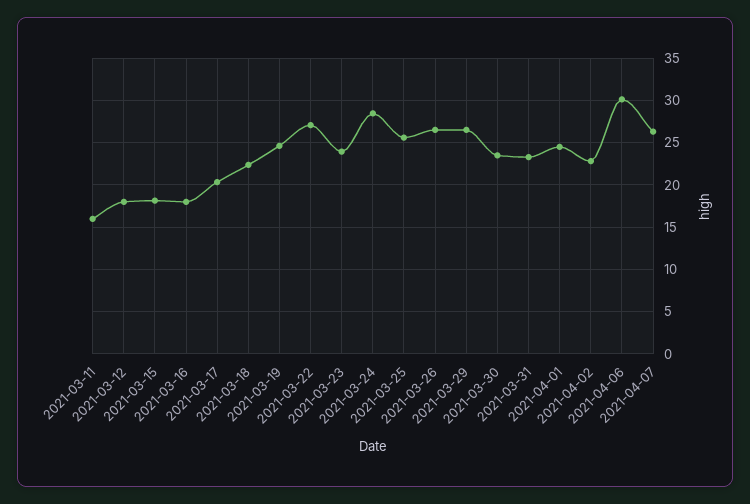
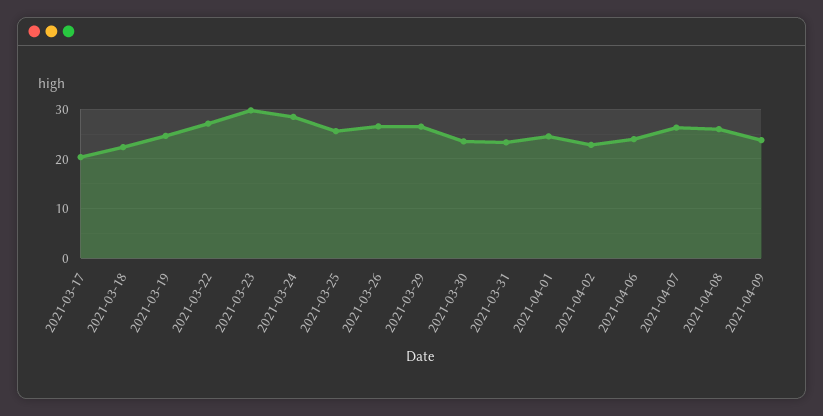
2021-03-11: 16 -> none
2021-03-12: 18 -> none
2021-03-15: 18 -> none
2021-03-16: 18 -> none
2021-03-23: 24 -> 30
2021-04-06: 30 -> 24
2021-04-08: none -> 26
2021-04-09: none -> 24

